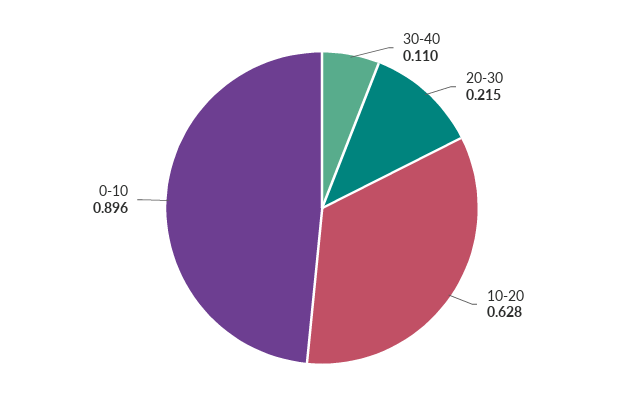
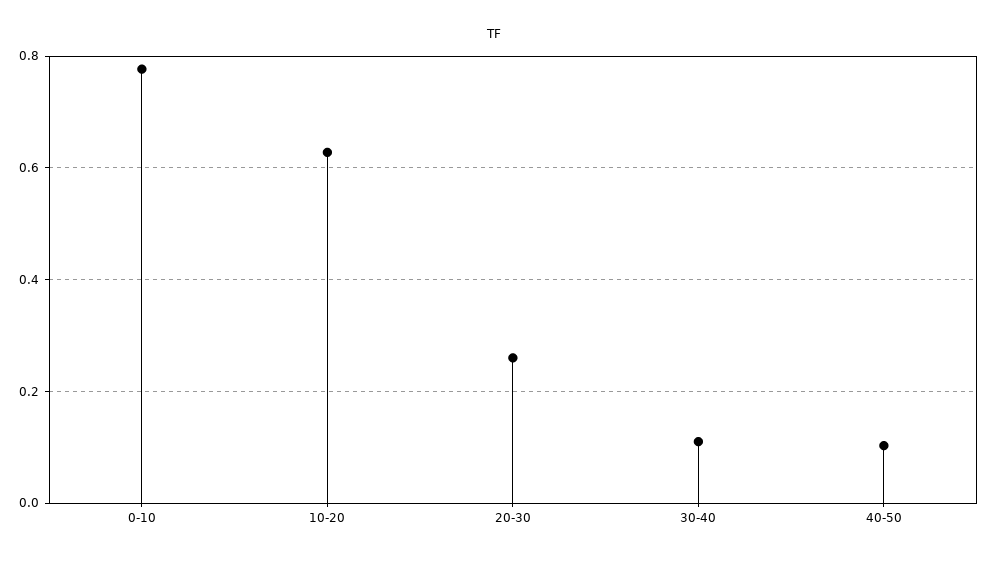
20-30: 0.215 -> 0.26
0-10: 0.896 -> 0.78
40-50: none -> 0.1

